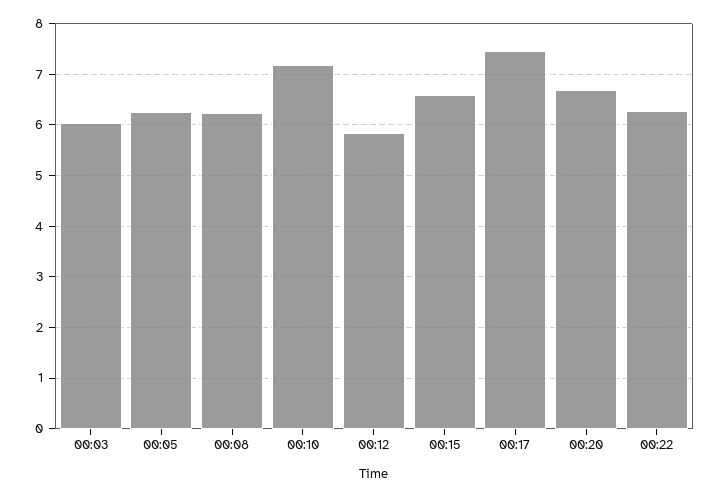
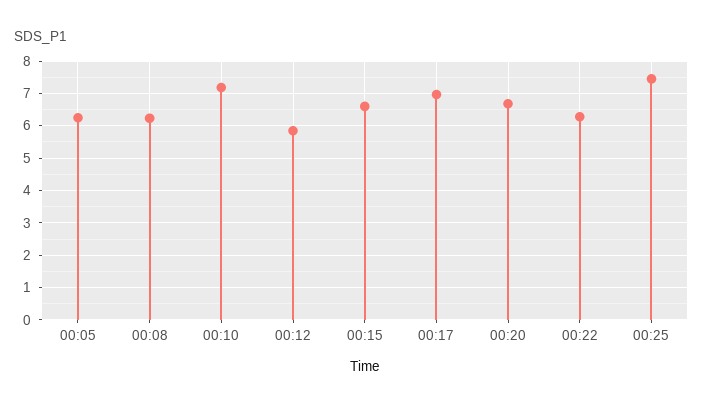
00:03: 6 -> none
00:17: 7.4 -> 7
00:25: none -> 7.4

